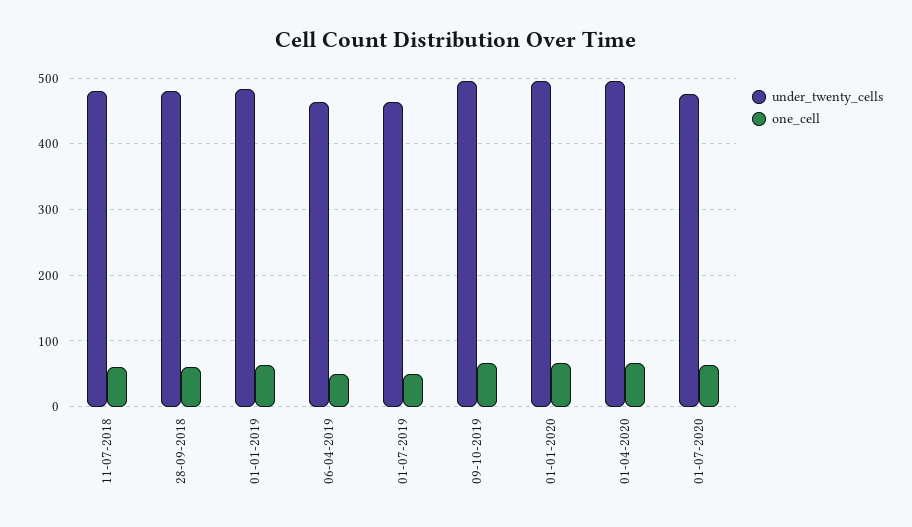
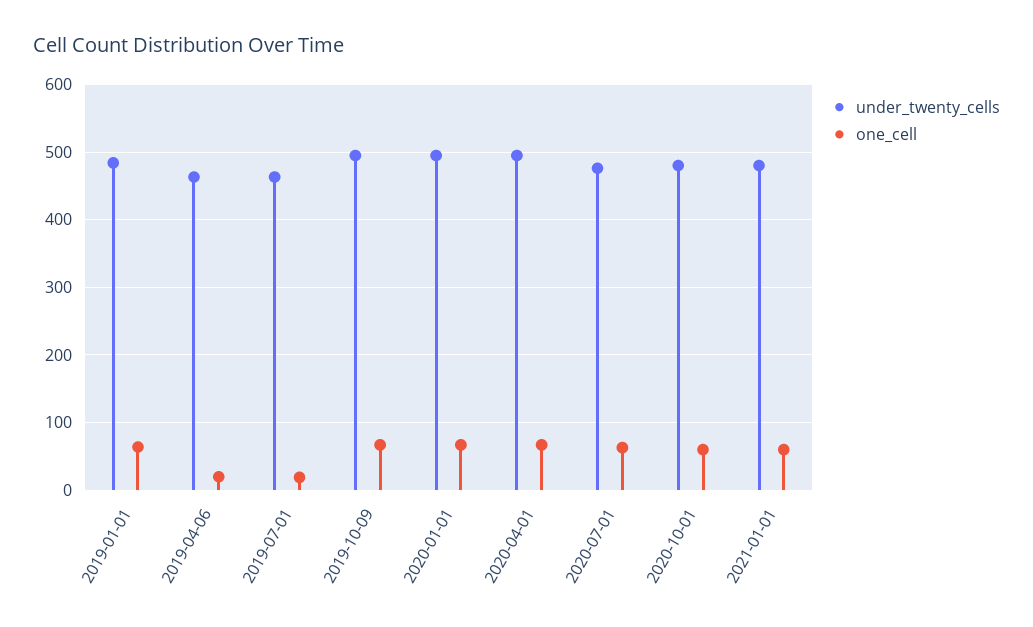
under_twenty_cells, 11-07-2018: 480 -> none
one_cell, 11-07-2018: 60 -> none
under_twenty_cells, 28-09-2018: 480 -> none
one_cell, 28-09-2018: 60 -> none
one_cell, 06-04-2019: 50 -> 20
one_cell, 01-07-2019: 50 -> 20
under_twenty_cells, 2020-10-01: none -> 480
one_cell, 2020-10-01: none -> 60
under_twenty_cells, 2021-01-01: none -> 480
one_cell, 2021-01-01: none -> 60

